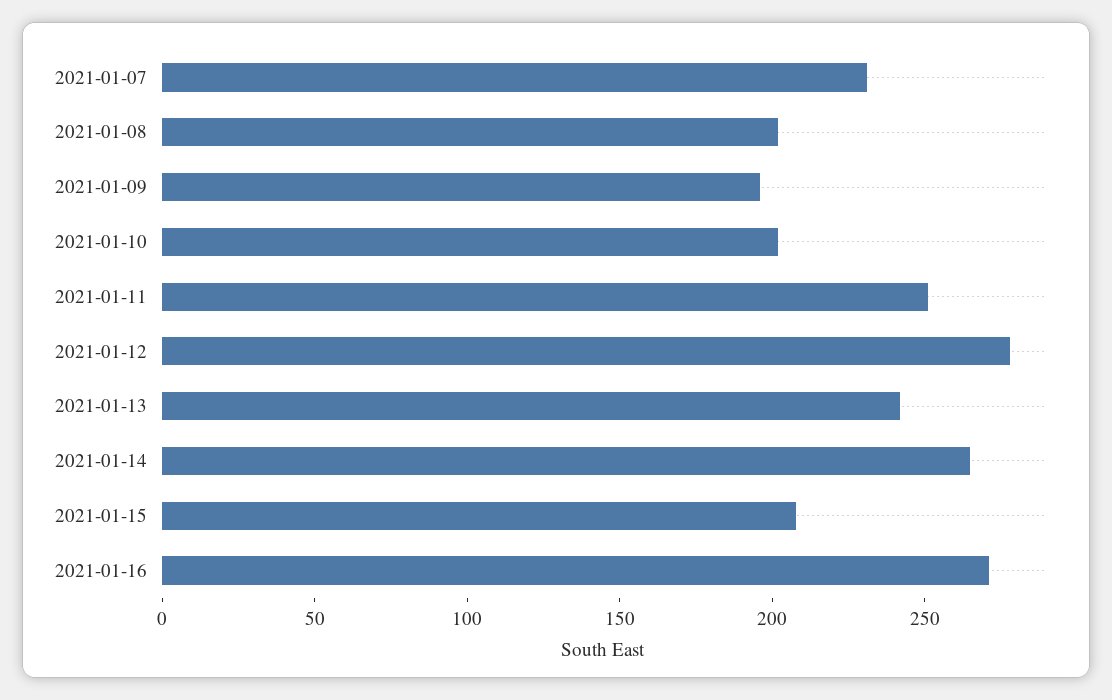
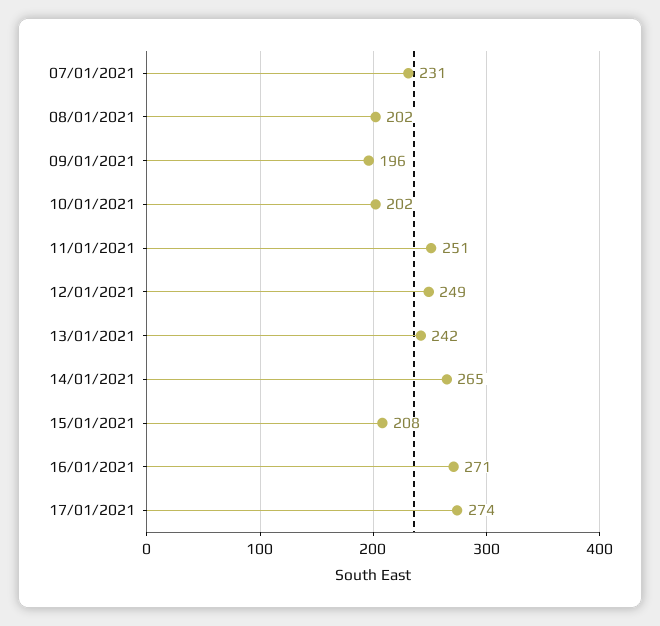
2021-01-12: 280 -> 249
17/01/2021: none -> 274

